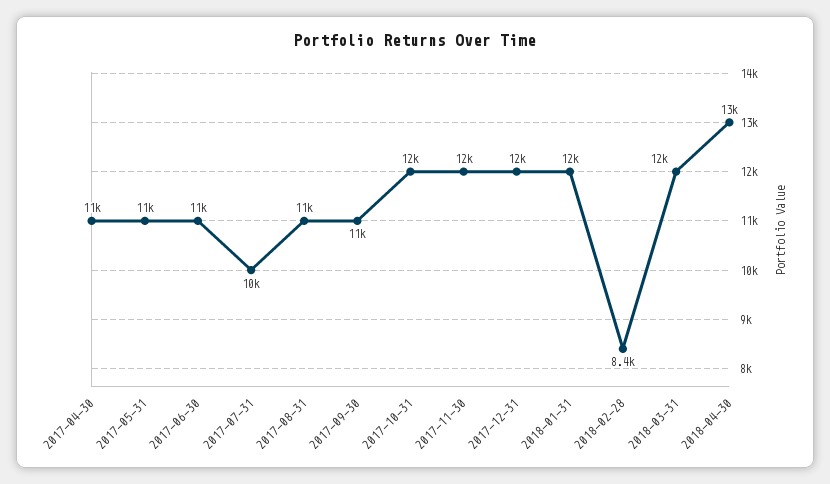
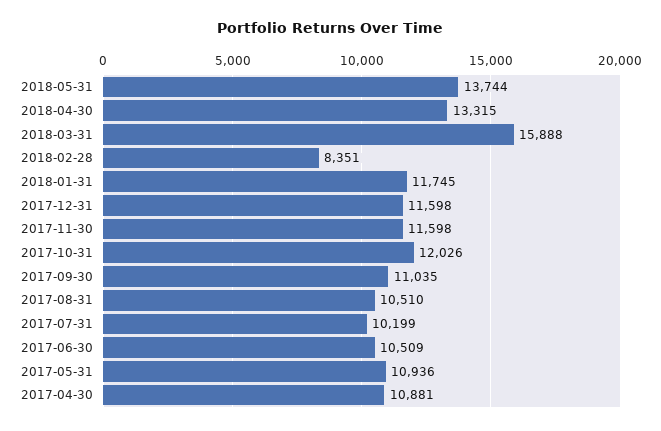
2018-03-31: 12000 -> 15888
2018-05-31: none -> 13744

